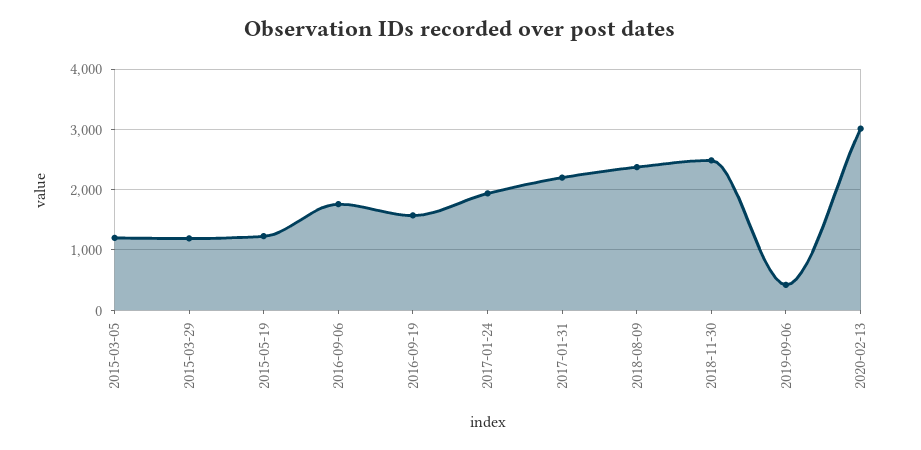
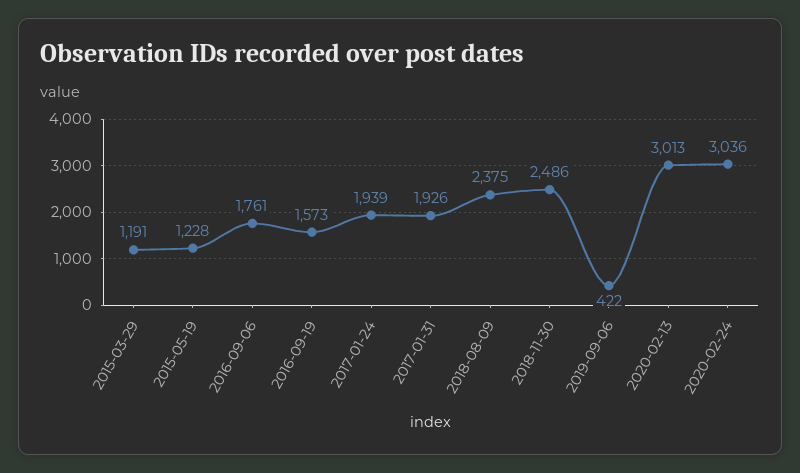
2015-03-05: 1200 -> none
2017-01-31: 2200 -> 1926
2020-02-24: none -> 3036

